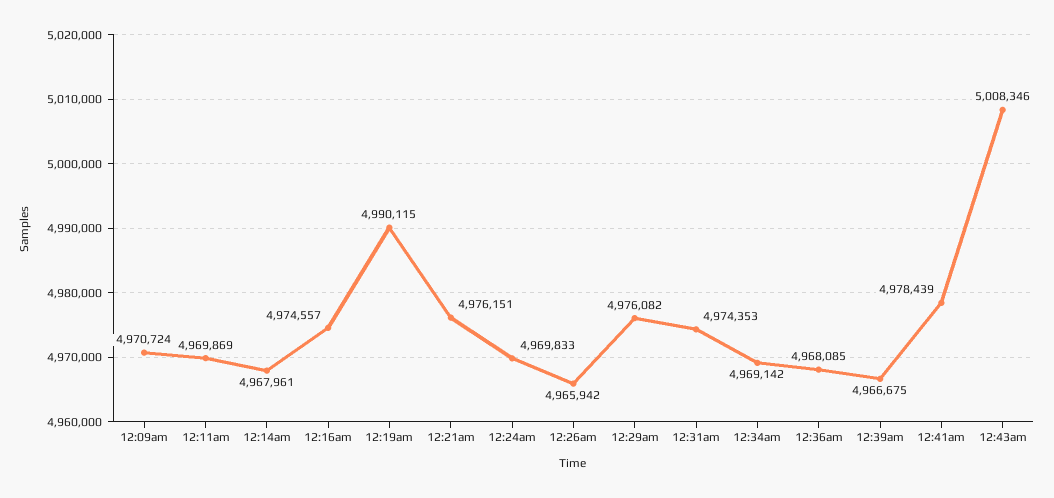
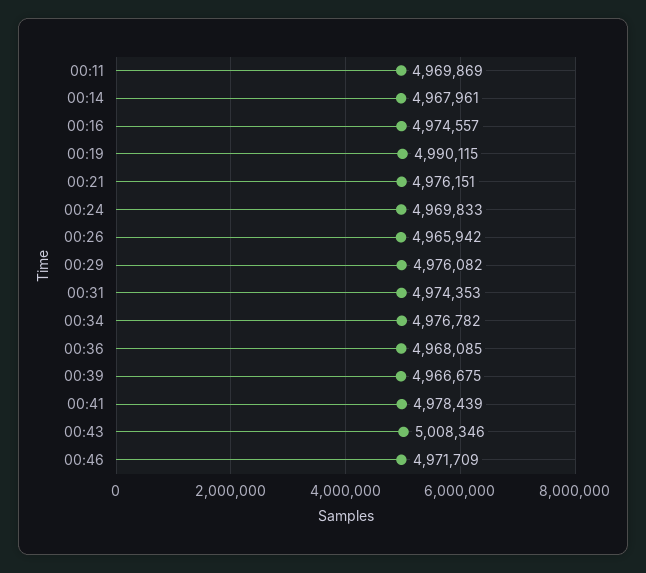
12:09am: 4970724 -> none
12:34am: 4969142 -> 4976782
00:46: none -> 4971709

